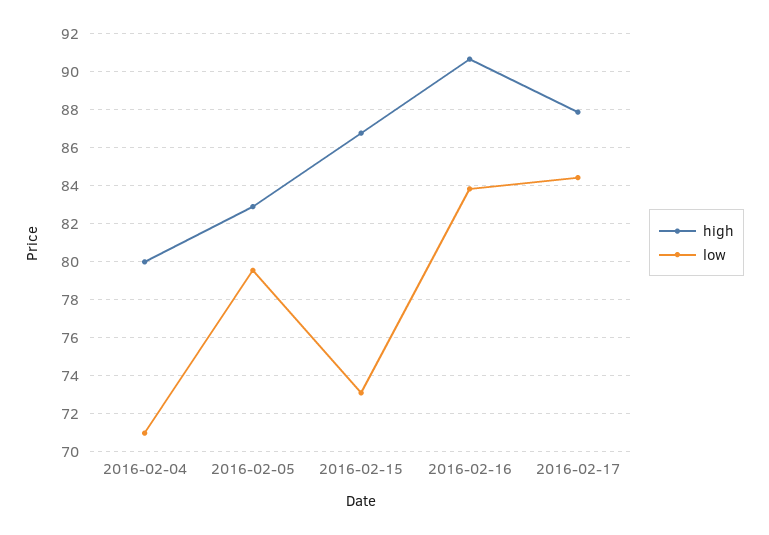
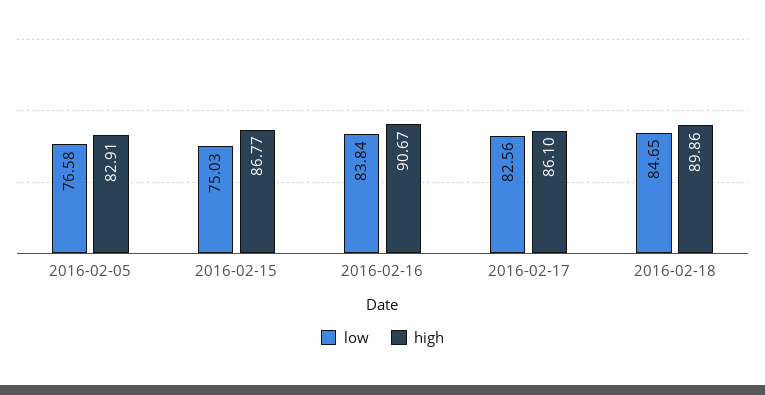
high, 2016-02-04: 80 -> none
low, 2016-02-04: 71 -> none
low, 2016-02-05: 79.5 -> 76.58
low, 2016-02-15: 73 -> 75.03
high, 2016-02-17: 88 -> 86.1
low, 2016-02-17: 84.5 -> 82.56
low, 2016-02-18: none -> 84.65
high, 2016-02-18: none -> 89.86

